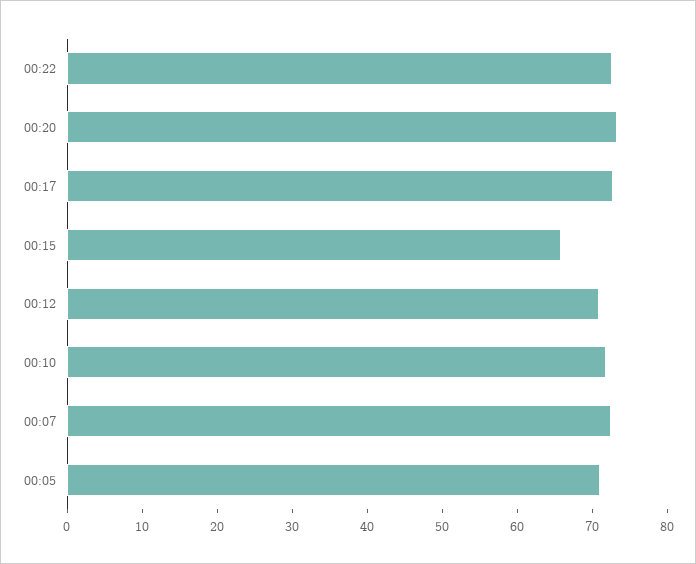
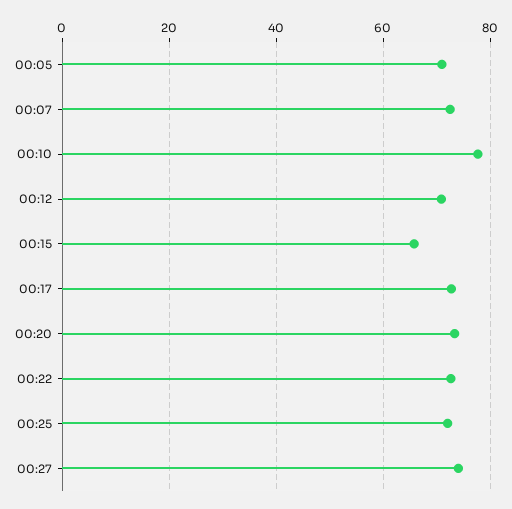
00:10: 72 -> 78
00:25: none -> 72
00:27: none -> 74

